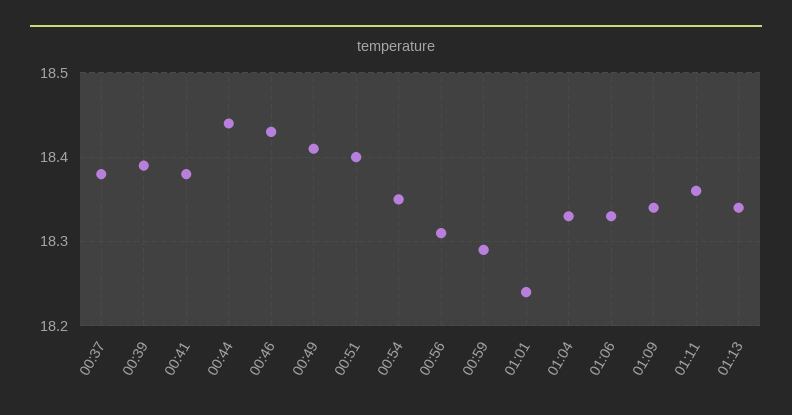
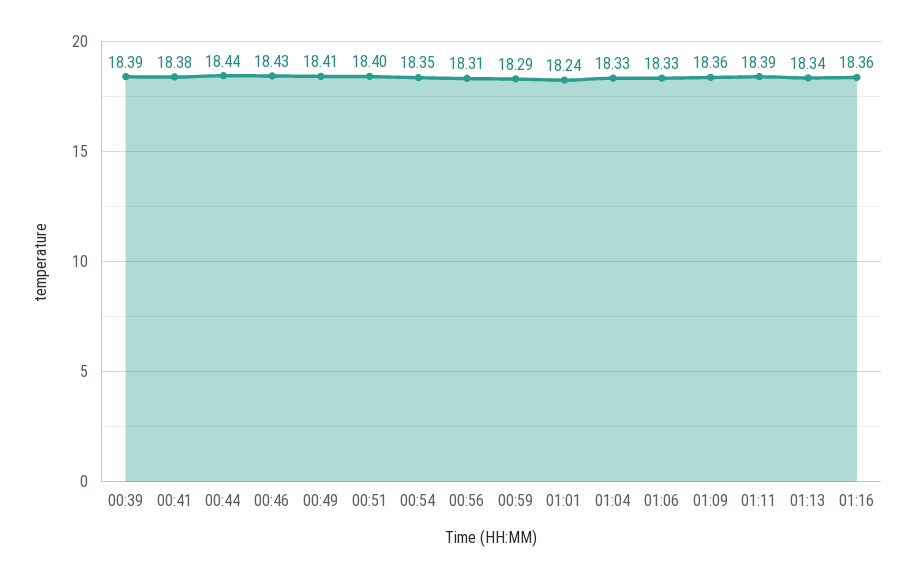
00:37: 18.38 -> none
01:09: 18.34 -> 18.36
01:11: 18.36 -> 18.39
01:16: none -> 18.36

